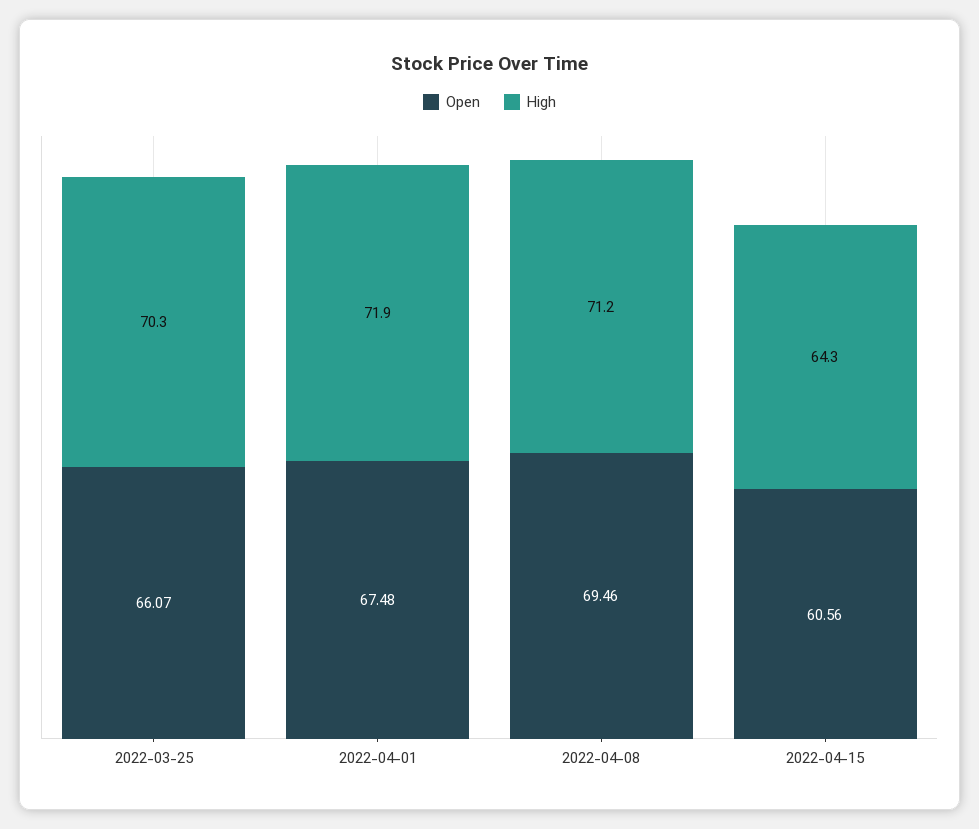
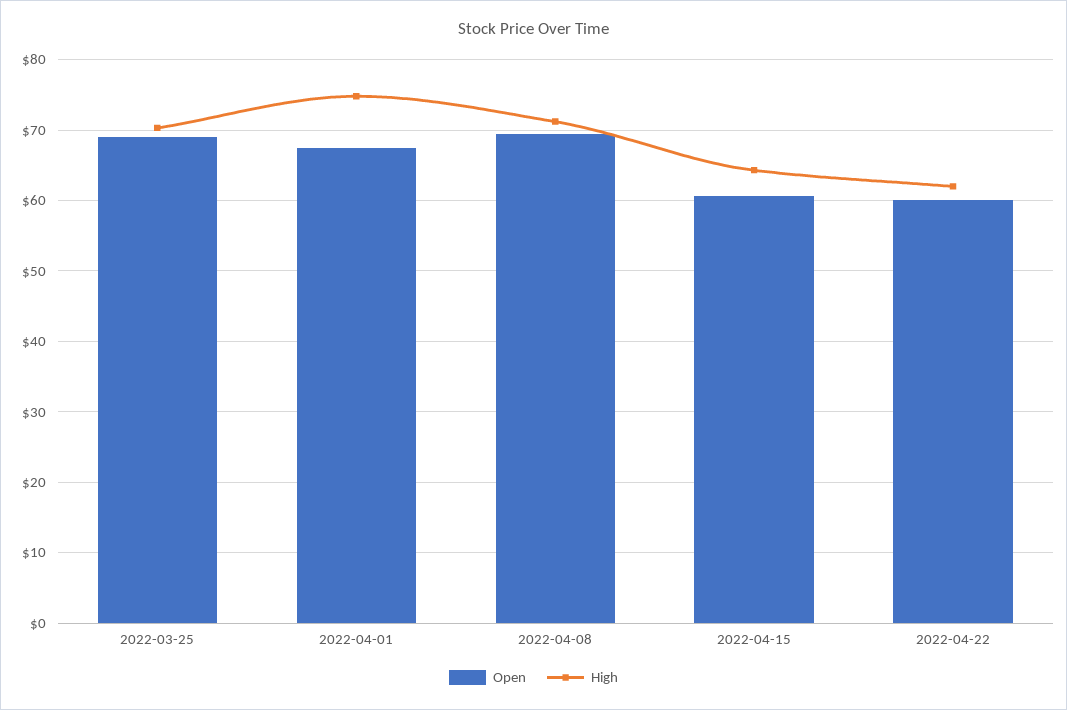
Open, 2022-03-25: 66.07 -> 69
High, 2022-04-01: 71.9 -> 75
Open, 2022-04-22: none -> 60
High, 2022-04-22: none -> 62

